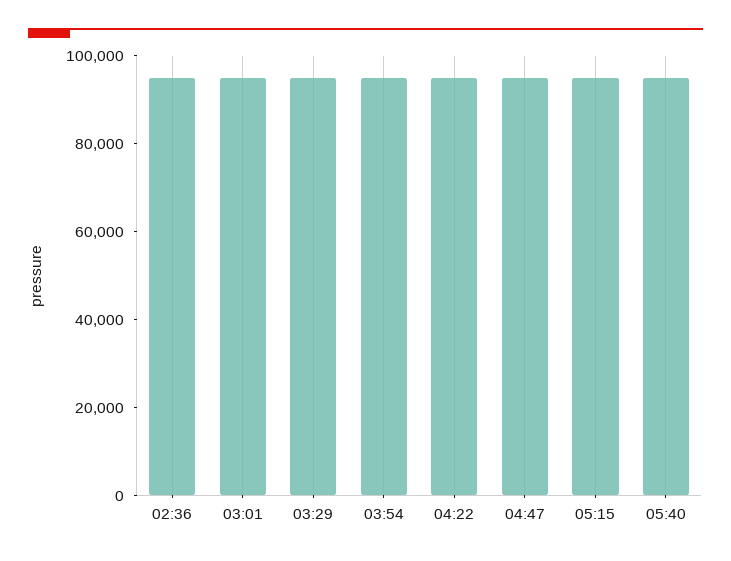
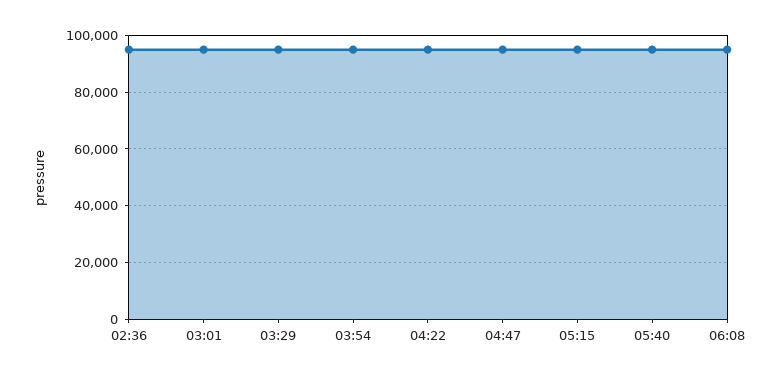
06:08: none -> 95000

